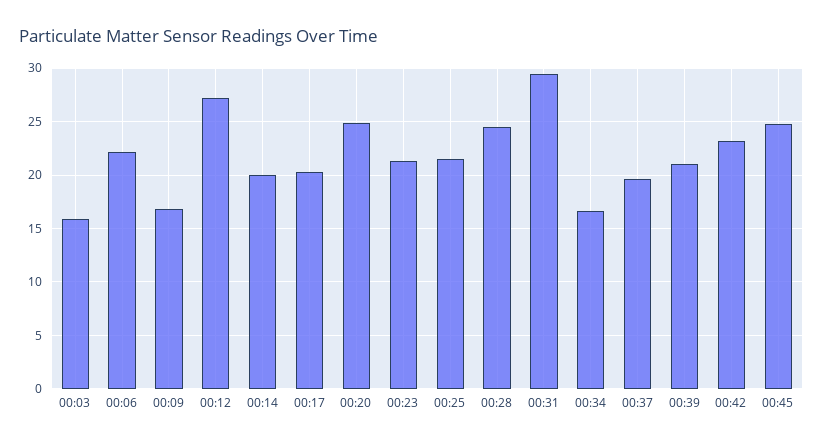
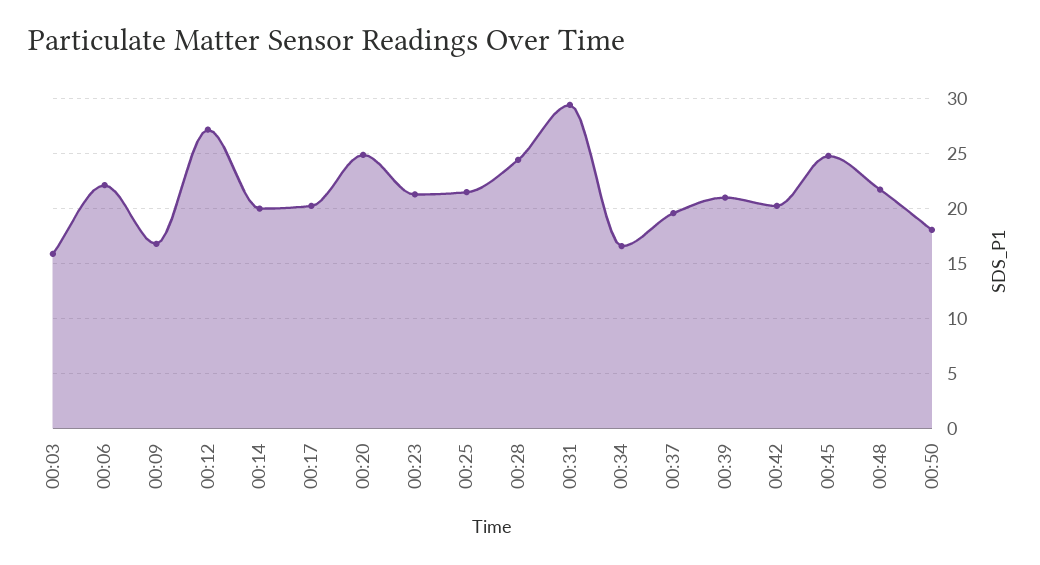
00:42: 23 -> 20
00:48: none -> 22
00:50: none -> 18

